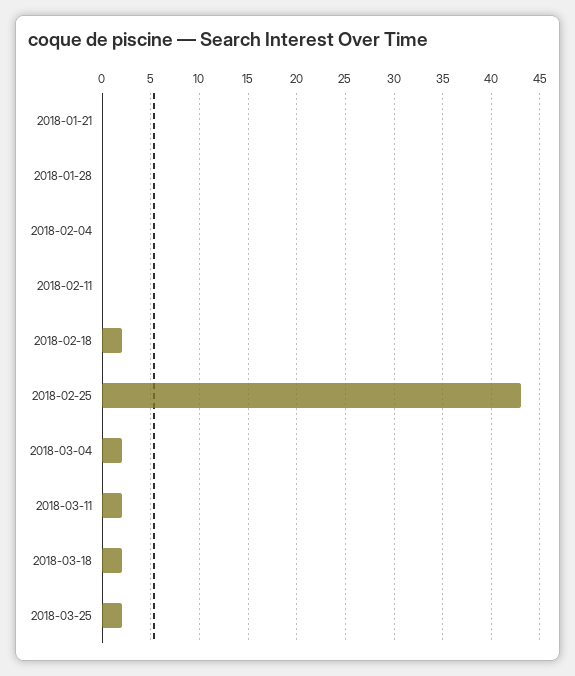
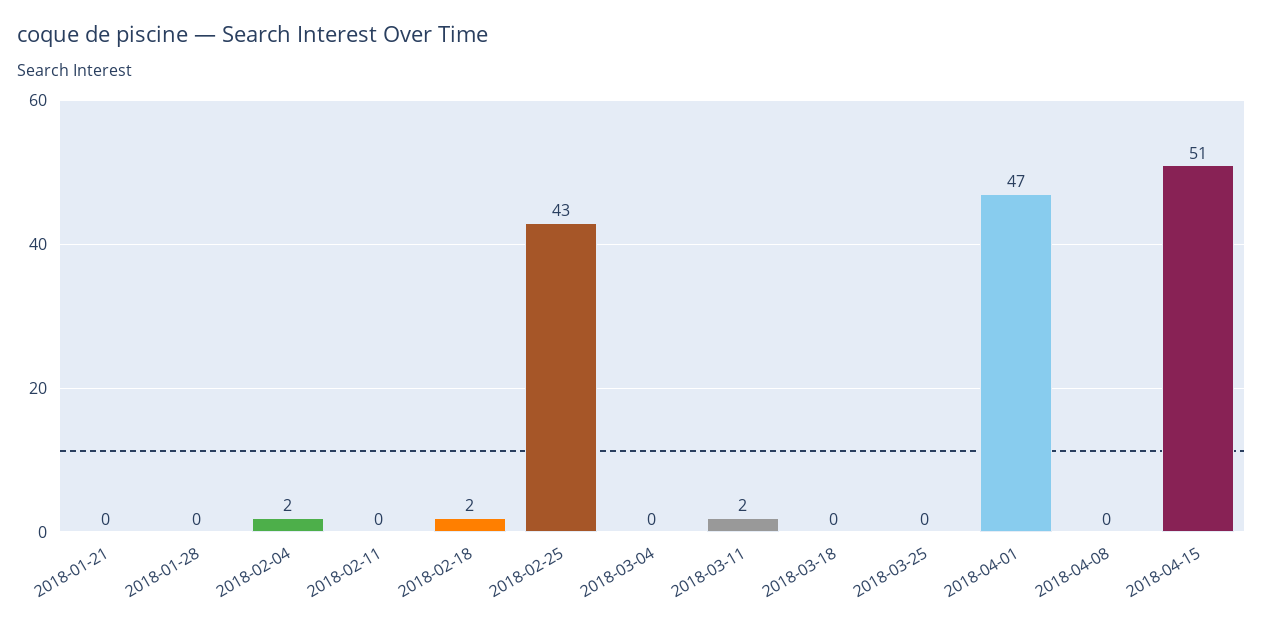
2018-02-04: 0 -> 2
2018-03-04: 2 -> 0
2018-03-18: 2 -> 0
2018-03-25: 2 -> 0
2018-04-01: none -> 47
2018-04-08: none -> 0
2018-04-15: none -> 51

